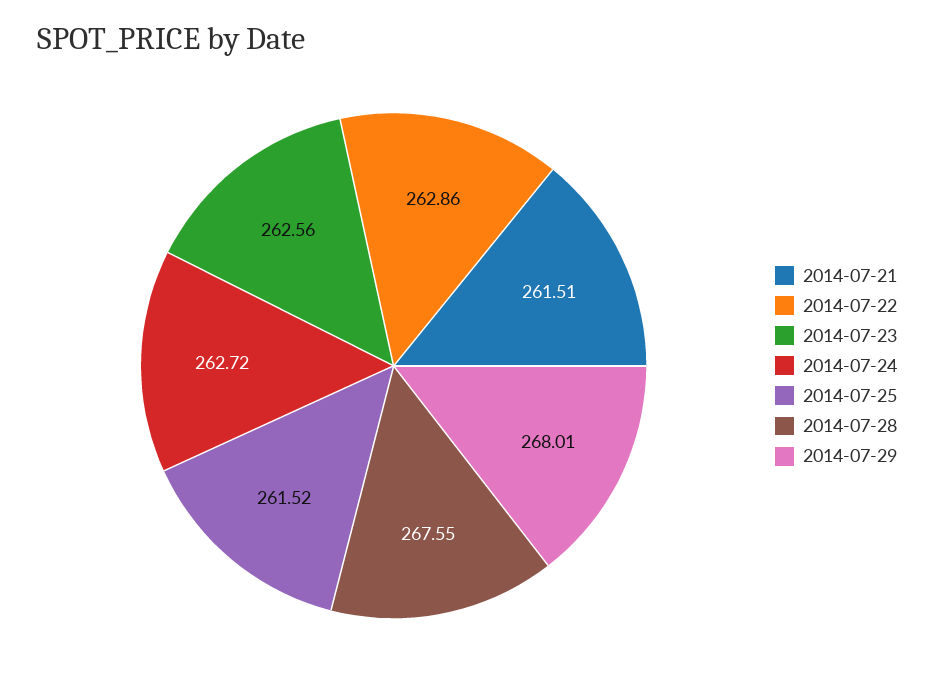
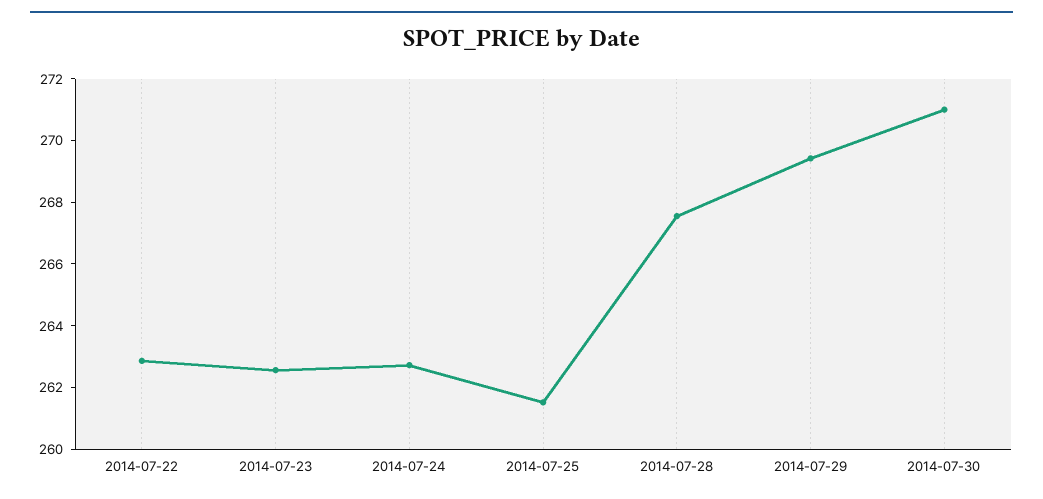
2014-07-21: 261.51 -> none
2014-07-29: 268.01 -> 269.5
2014-07-30: none -> 271

